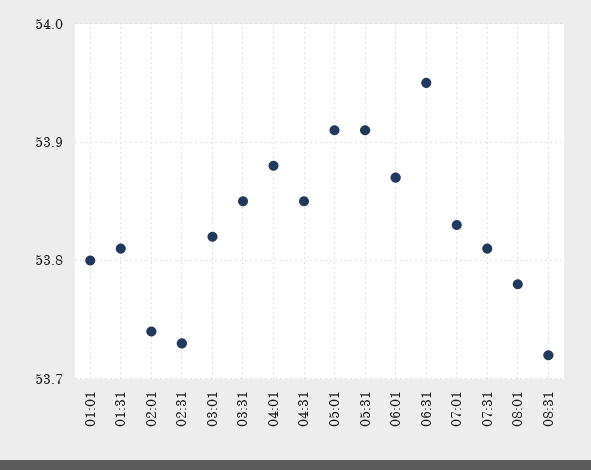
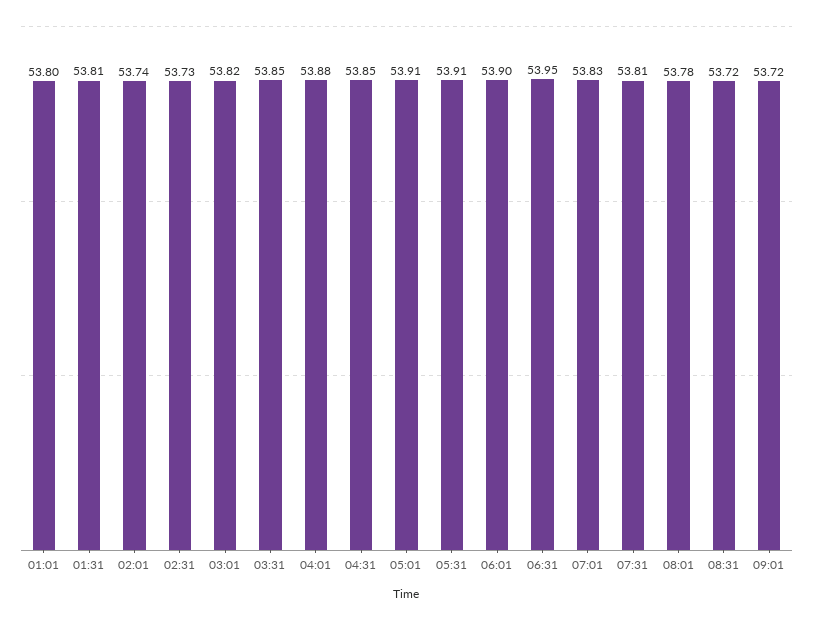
06:01: 53.87 -> 53.9
09:01: none -> 53.72

